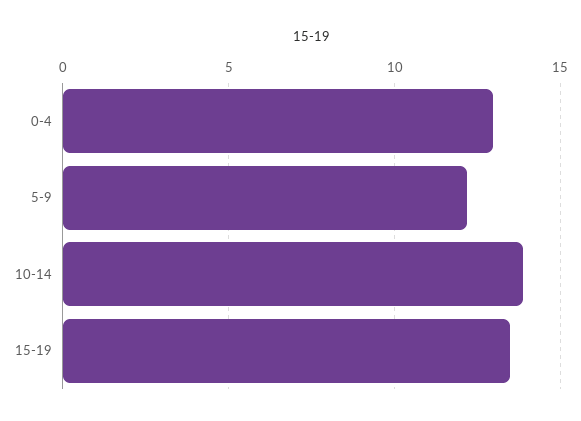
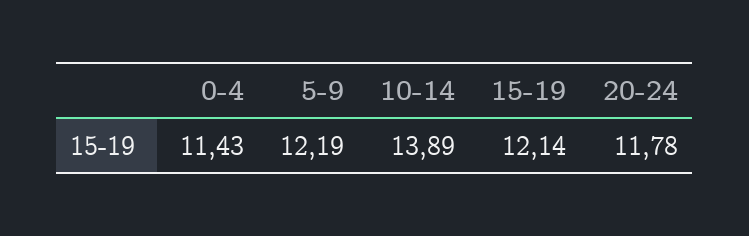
0-4: 13 -> 11.43
15-19: 13.5 -> 12.14
20-24: none -> 11.78

